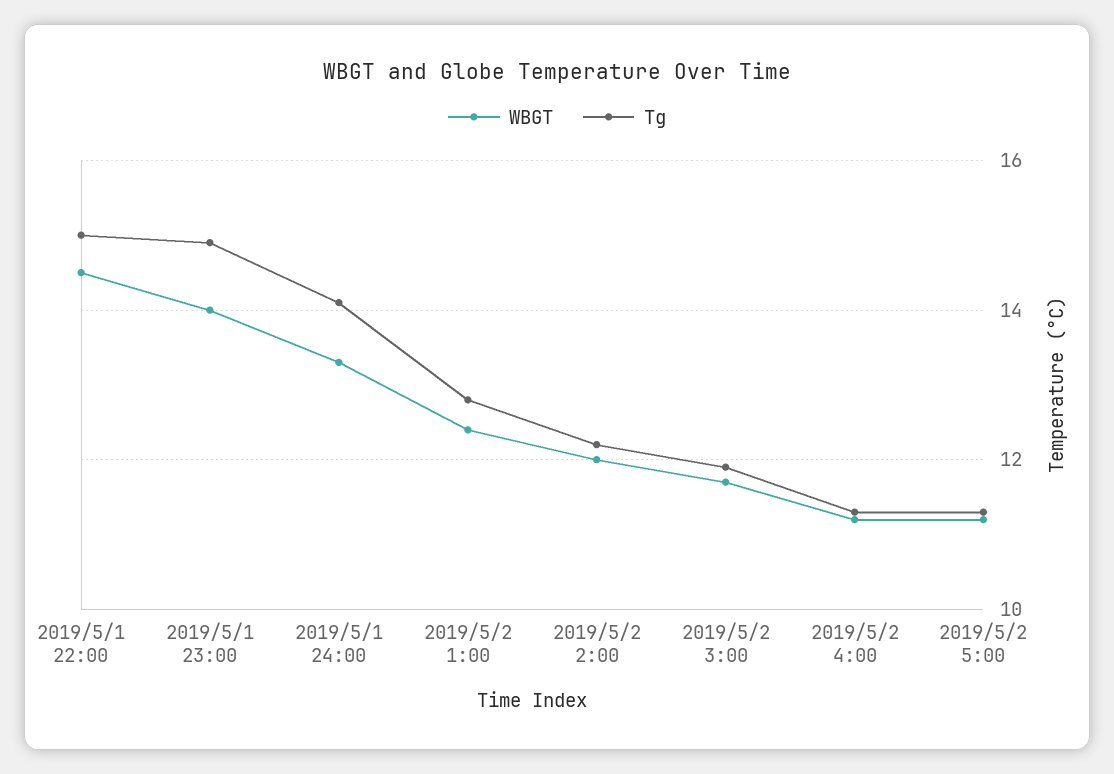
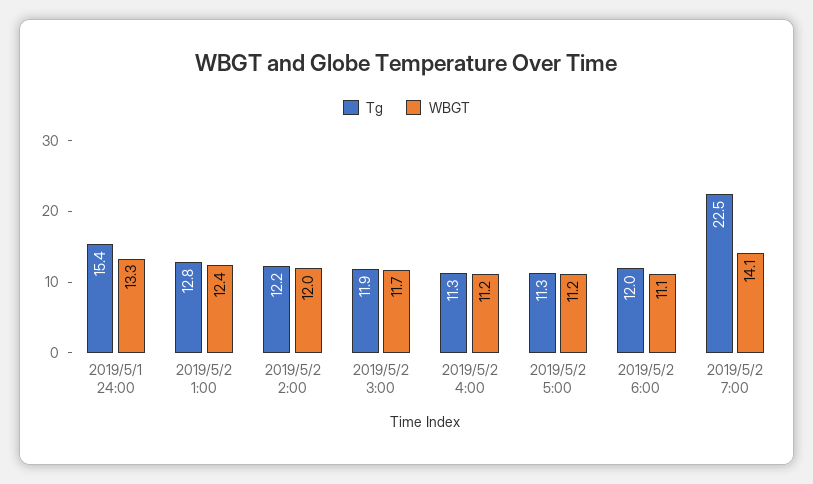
WBGT, 2019/5/1 22:00: 14.5 -> none
Tg, 2019/5/1 22:00: 15 -> none
WBGT, 2019/5/1 23:00: 14 -> none
Tg, 2019/5/1 23:00: 15 -> none
Tg, 2019/5/1 24:00: 14 -> 15.4
Tg, 2019/5/2 6:00: none -> 12
WBGT, 2019/5/2 6:00: none -> 11.1
Tg, 2019/5/2 7:00: none -> 22.5
WBGT, 2019/5/2 7:00: none -> 14.1

